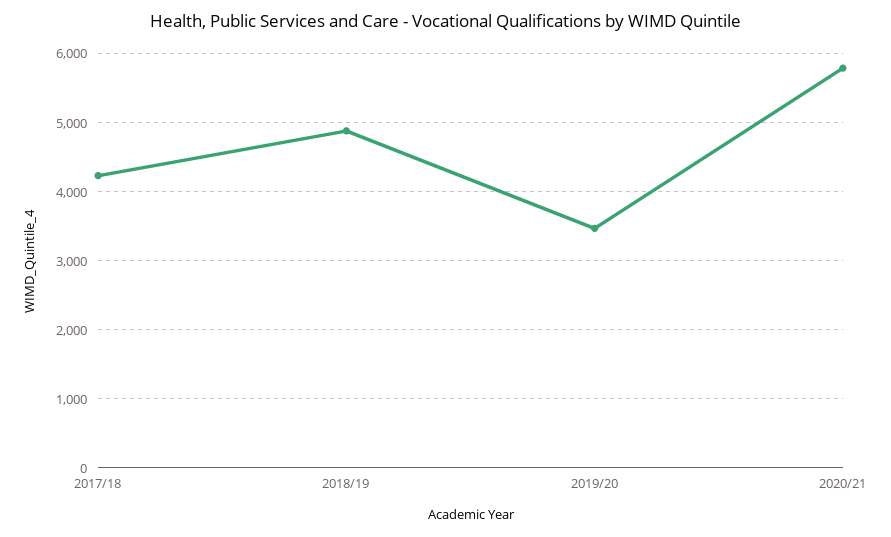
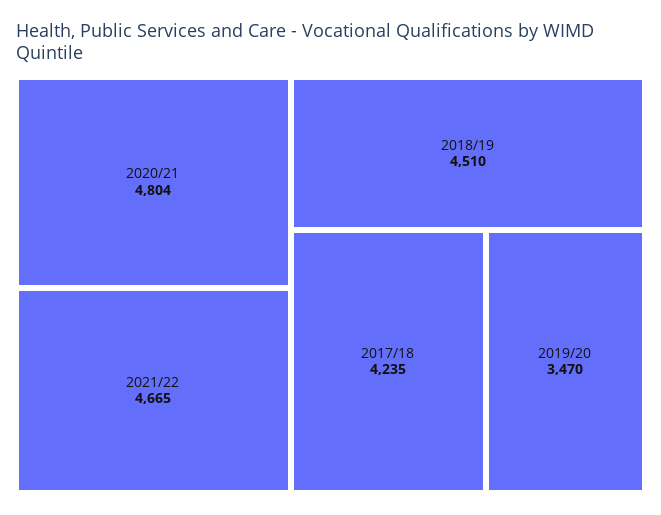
2018/19: 4900 -> 4510
2020/21: 5800 -> 4804
2021/22: none -> 4665

